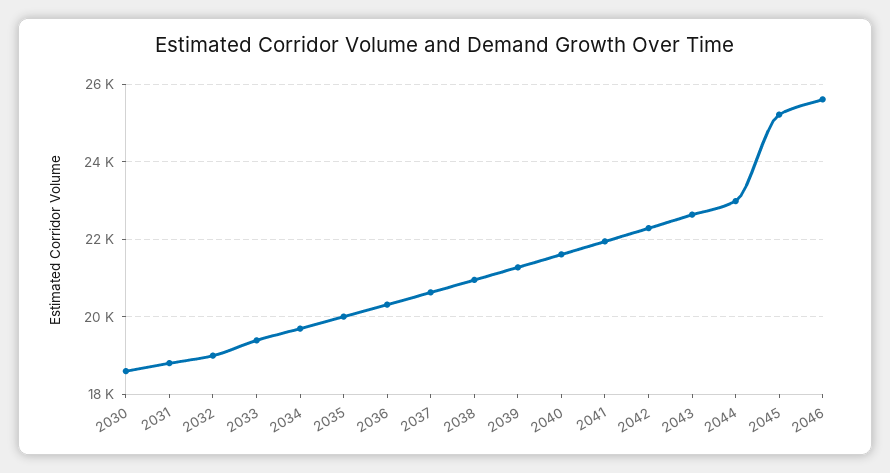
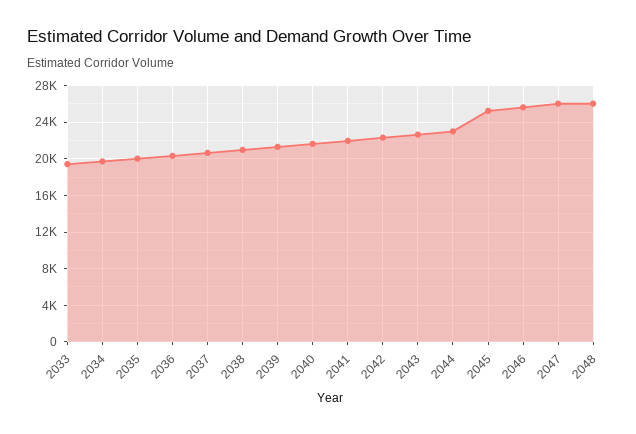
2030: 18600 -> none
2031: 18800 -> none
2032: 19000 -> none
2047: none -> 26000
2048: none -> 26000

